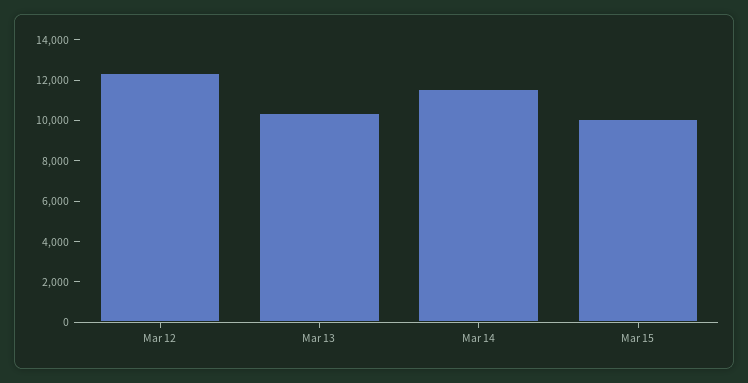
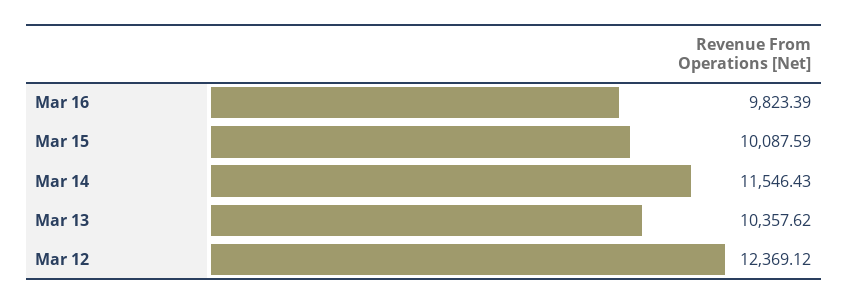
Mar 16: none -> 9823.39

